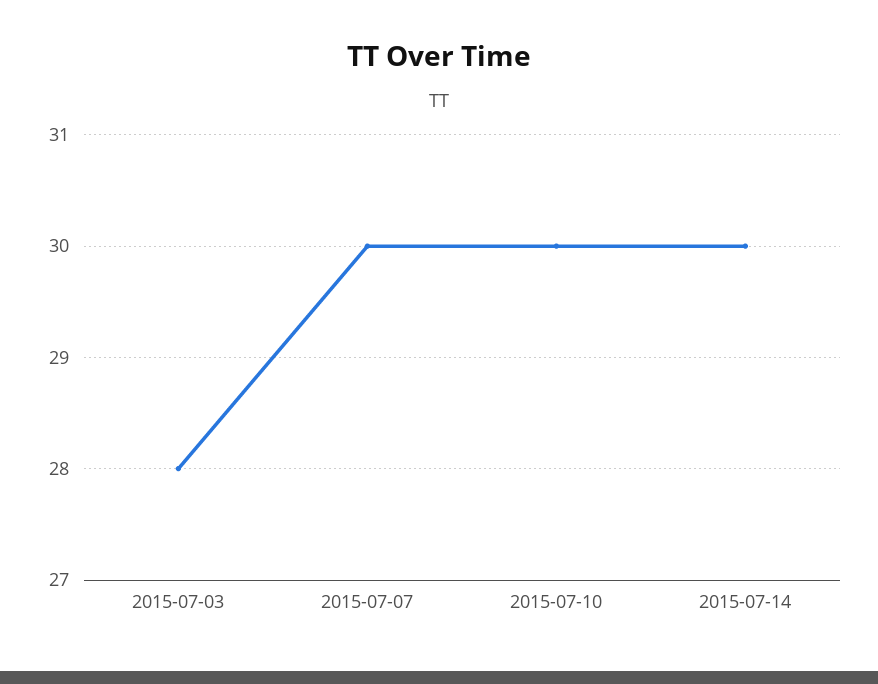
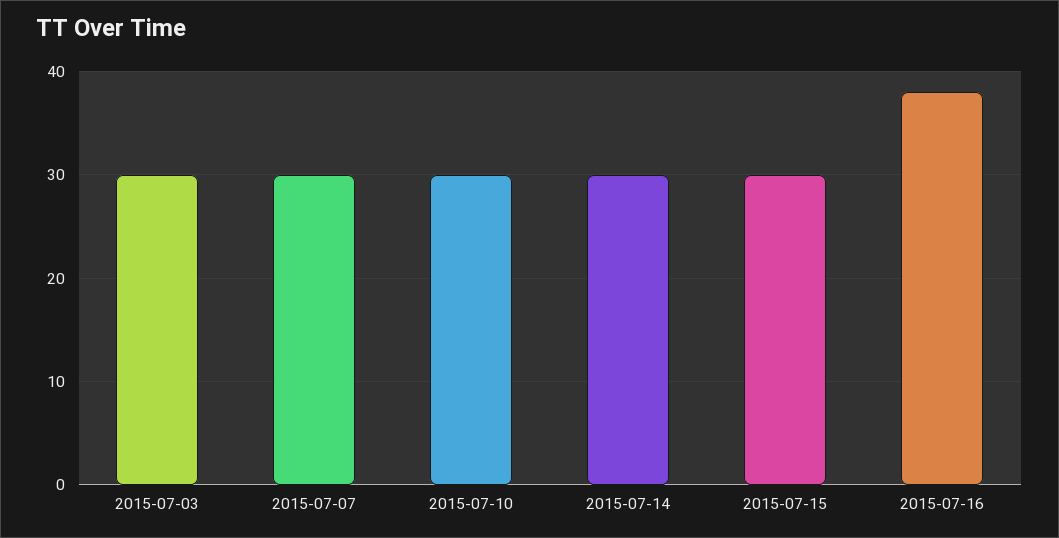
2015-07-03: 28 -> 30
2015-07-15: none -> 30
2015-07-16: none -> 38

